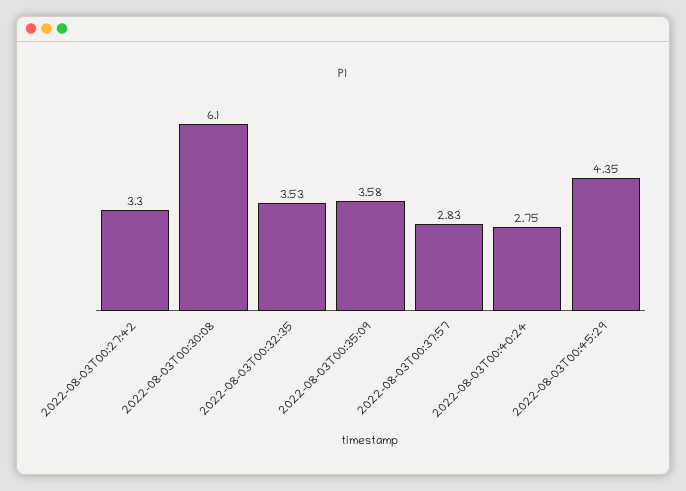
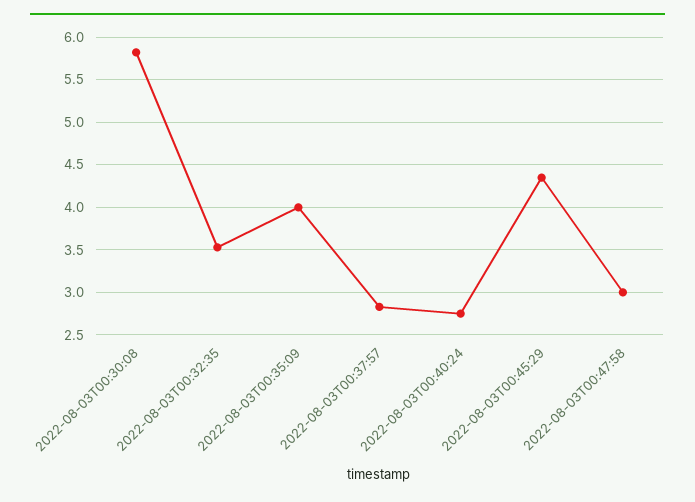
2022-08-03T00:27:42: 3.3 -> none
2022-08-03T00:30:08: 6.1 -> 5.8
2022-08-03T00:35:09: 3.58 -> 4
2022-08-03T00:47:58: none -> 3

